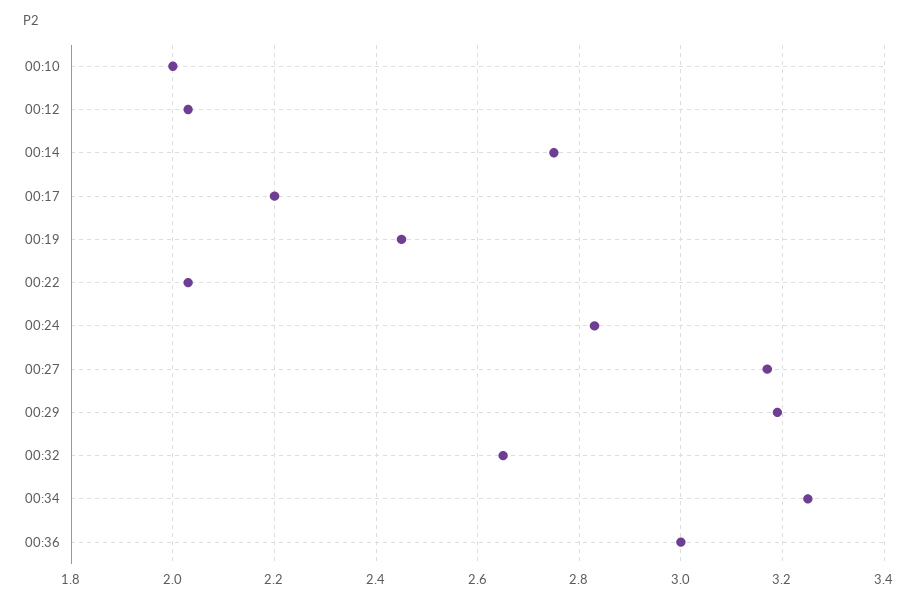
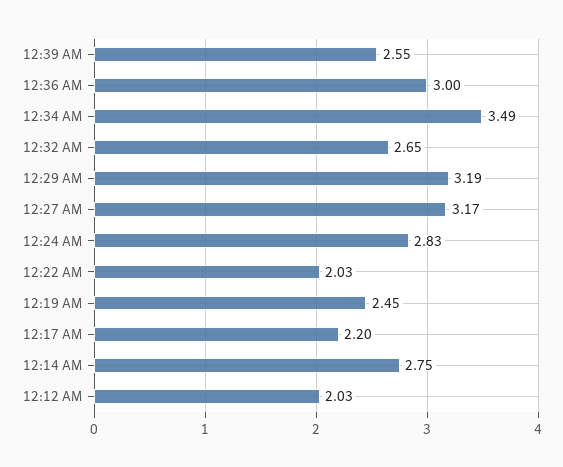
00:10: 2 -> none
00:34: 3.25 -> 3.49
12:39 AM: none -> 2.55

